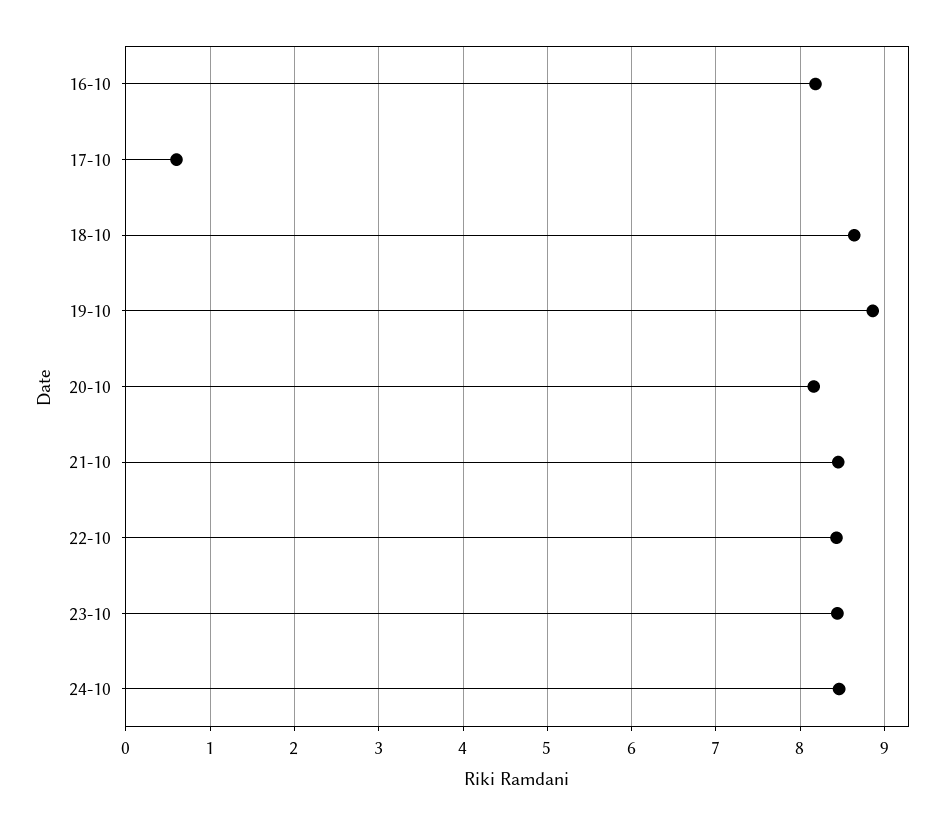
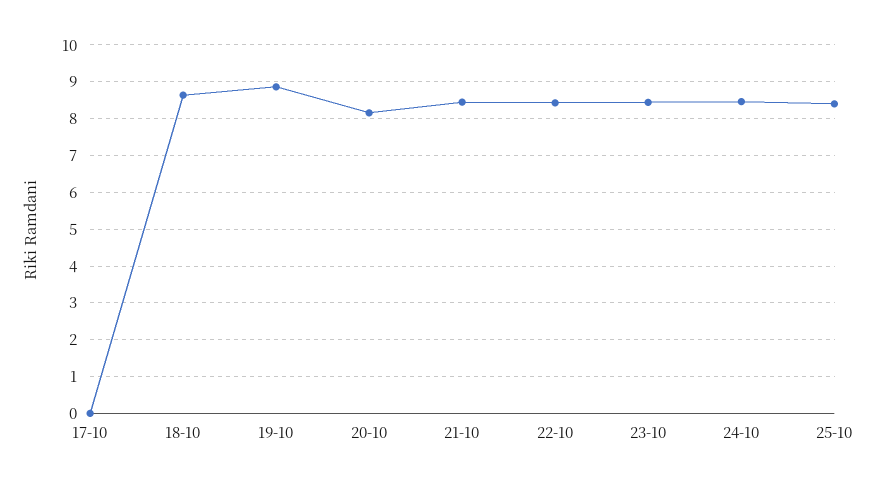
16-10: 8.2 -> none
17-10: 0.6 -> 0
25-10: none -> 8.4

